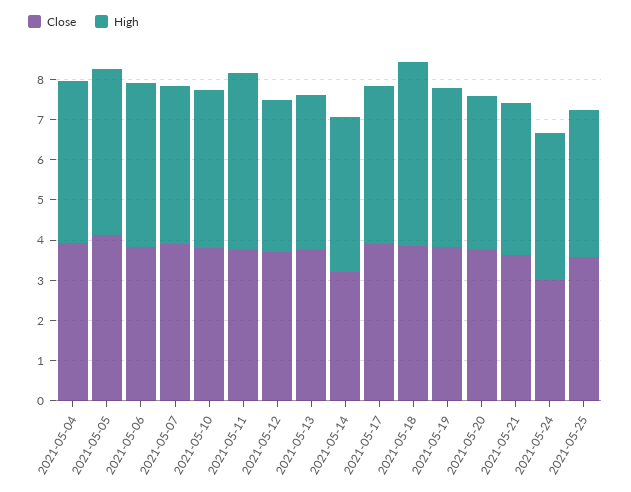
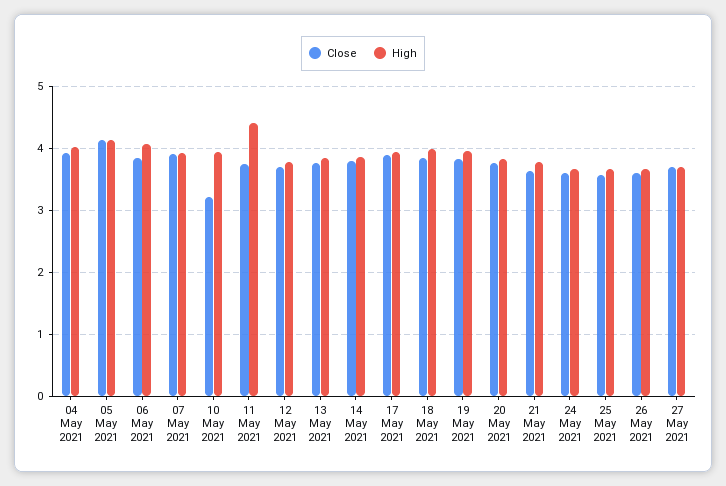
Close, 2021-05-10: 3.8 -> 3.2
Close, 2021-05-14: 3.2 -> 3.8
High, 2021-05-18: 4.6 -> 4
Close, 2021-05-24: 3 -> 3.6
Close, 26 May 2021: none -> 3.6
High, 26 May 2021: none -> 3.7
Close, 27 May 2021: none -> 3.7
High, 27 May 2021: none -> 3.7

